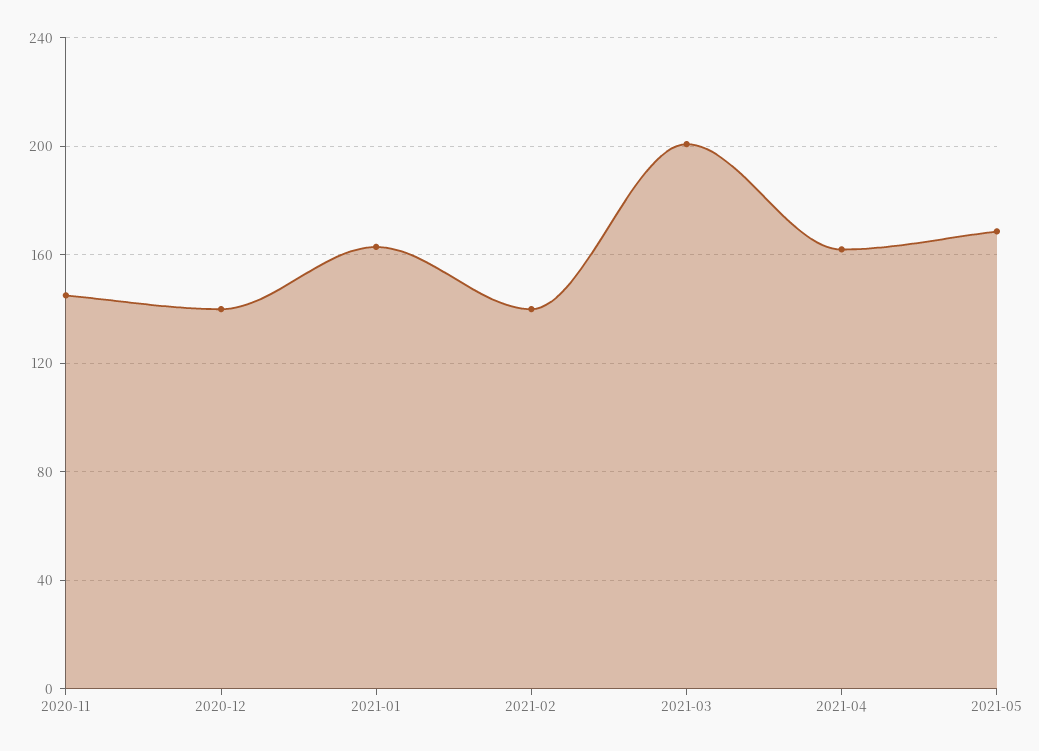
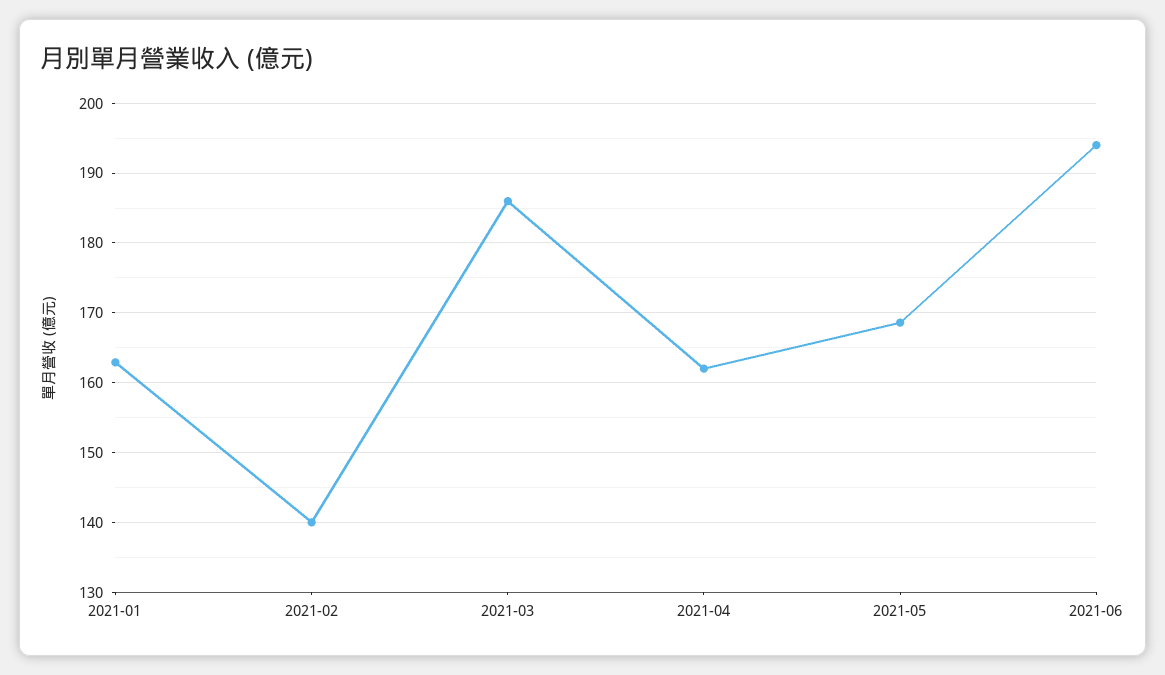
2020-11: 145 -> none
2020-12: 140 -> none
2021-03: 200 -> 186
2021-06: none -> 194

